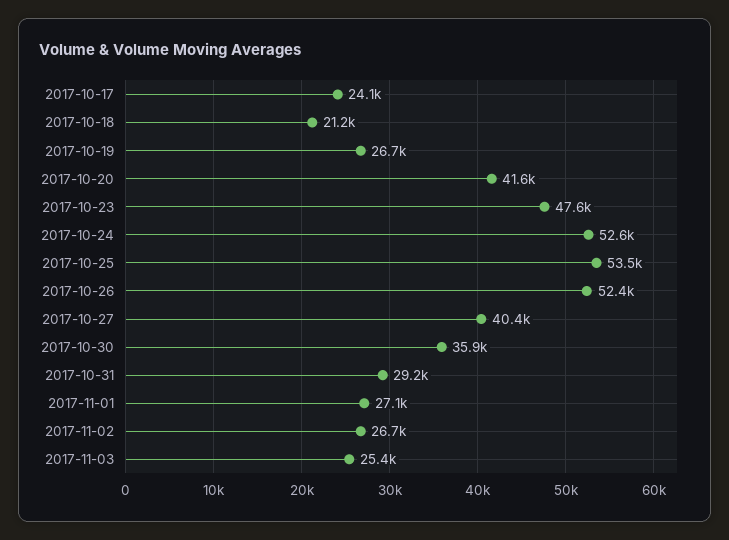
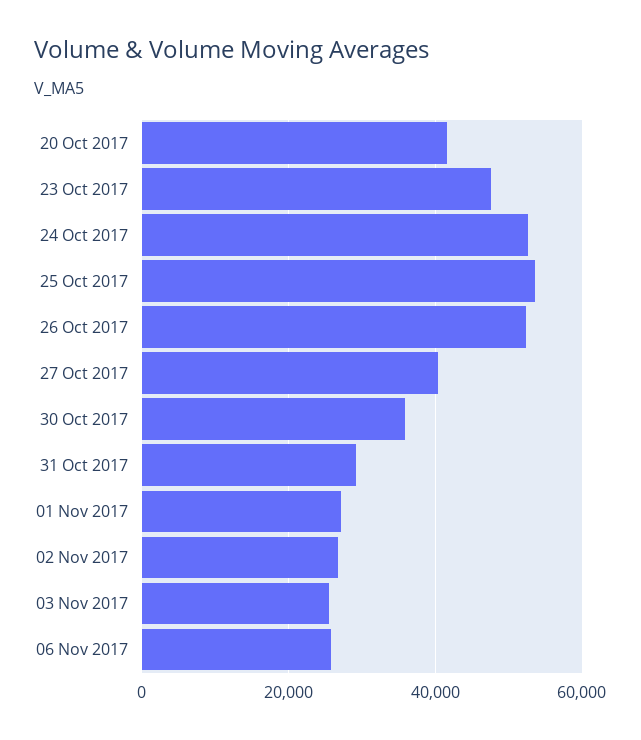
2017-10-17: 24100 -> none
2017-10-18: 21200 -> none
2017-10-19: 26700 -> none
06 Nov 2017: none -> 26000

